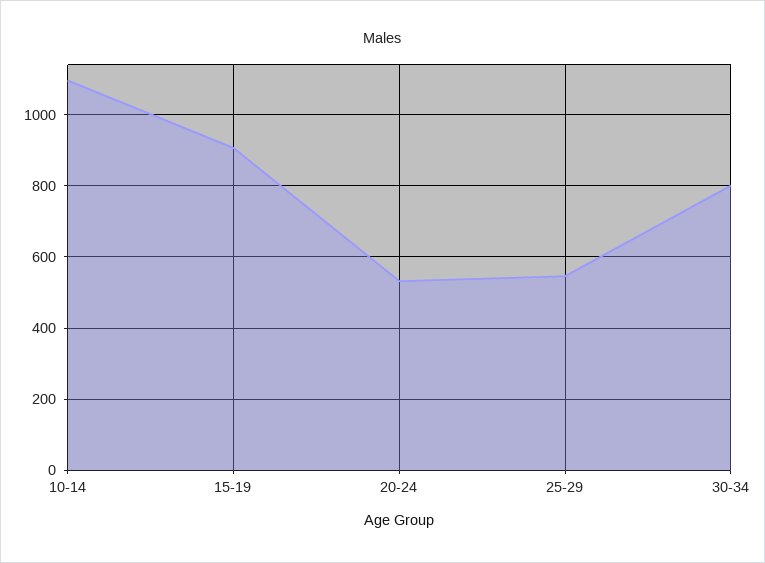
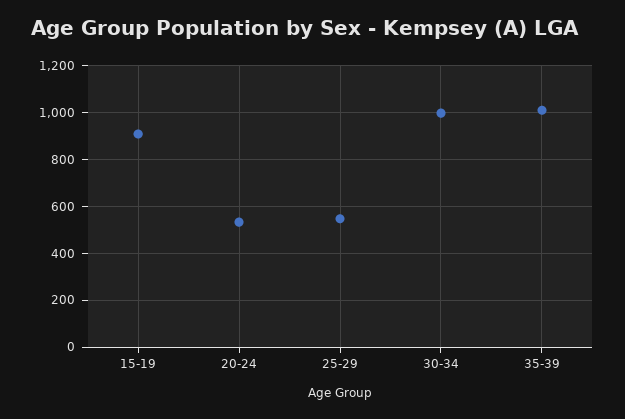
10-14: 1100 -> none
30-34: 800 -> 1000
35-39: none -> 1000

